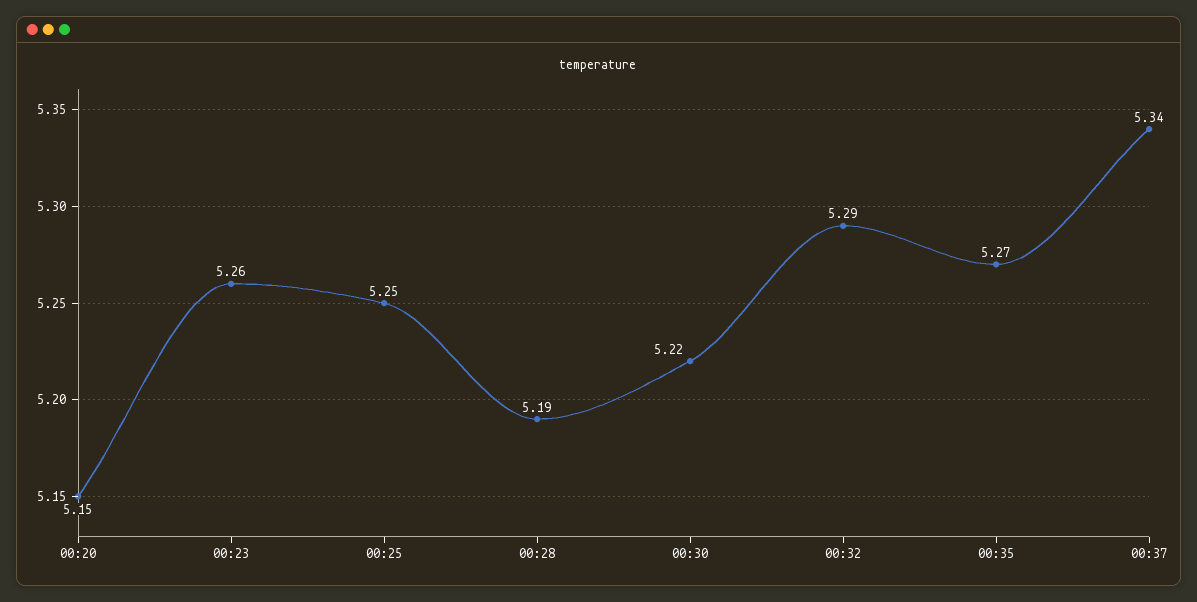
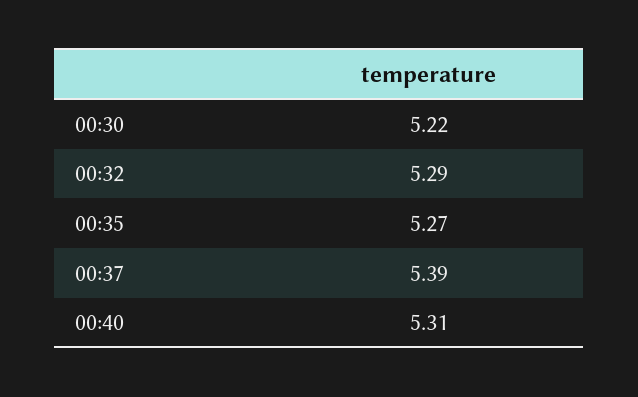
00:20: 5.15 -> none
00:23: 5.26 -> none
00:25: 5.25 -> none
00:28: 5.19 -> none
00:37: 5.34 -> 5.39
00:40: none -> 5.31

